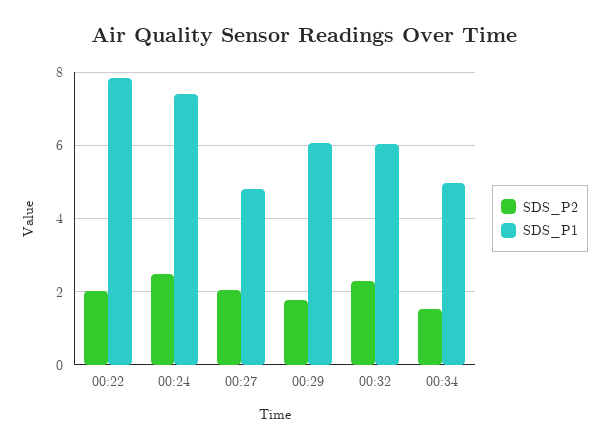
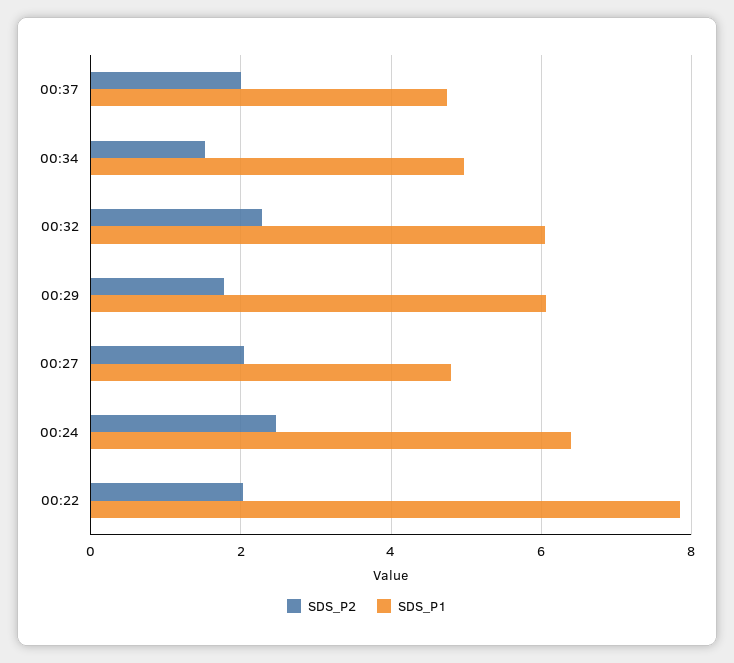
SDS_P1, 00:24: 7.4 -> 6.4
SDS_P2, 00:37: none -> 2
SDS_P1, 00:37: none -> 4.8

